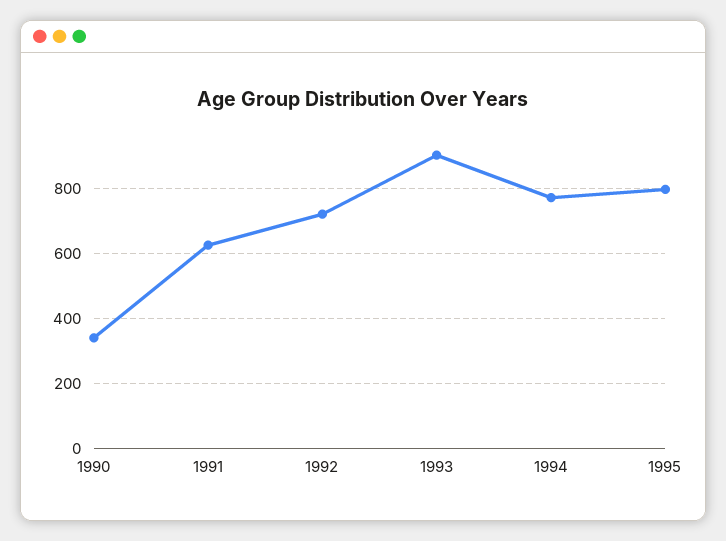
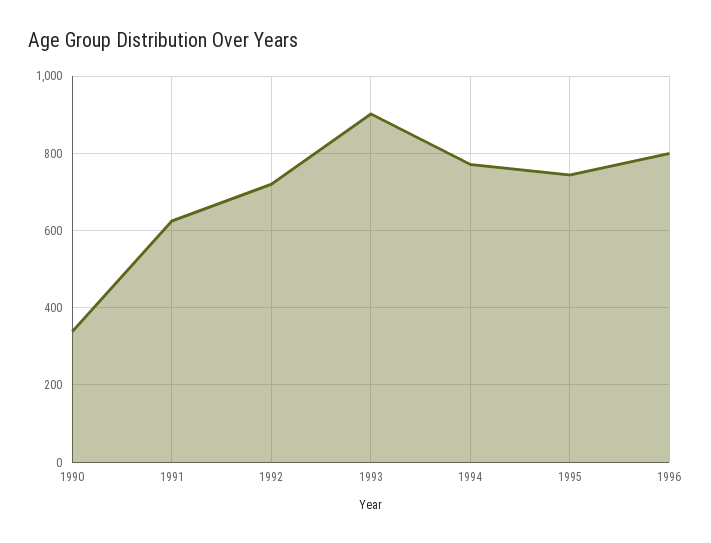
1995: 800 -> 740
1996: none -> 800

